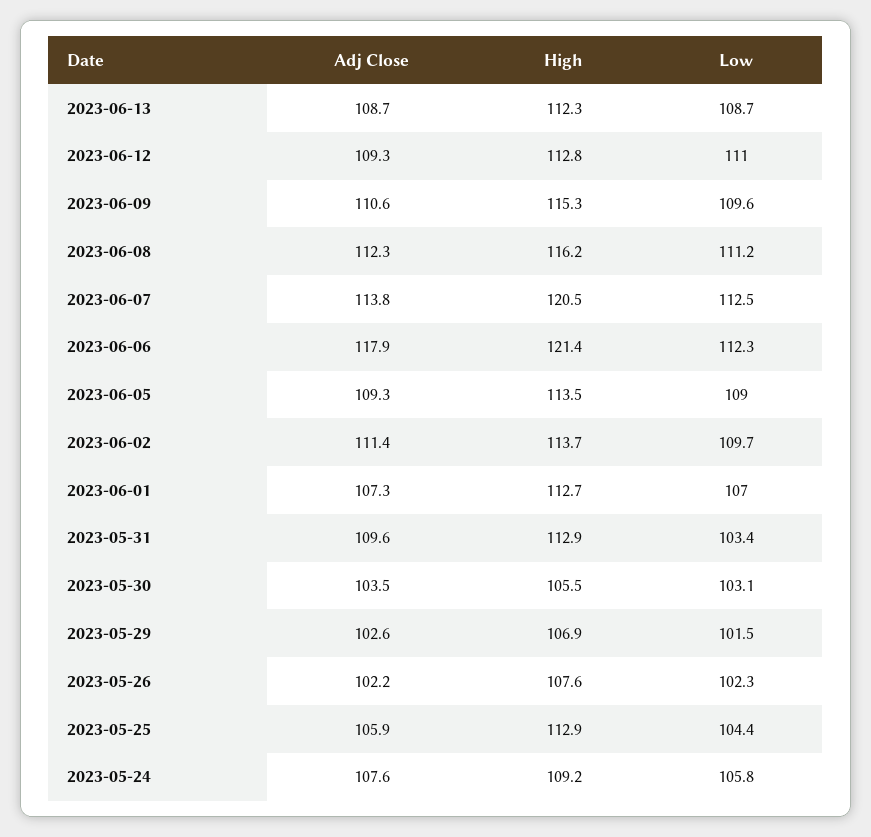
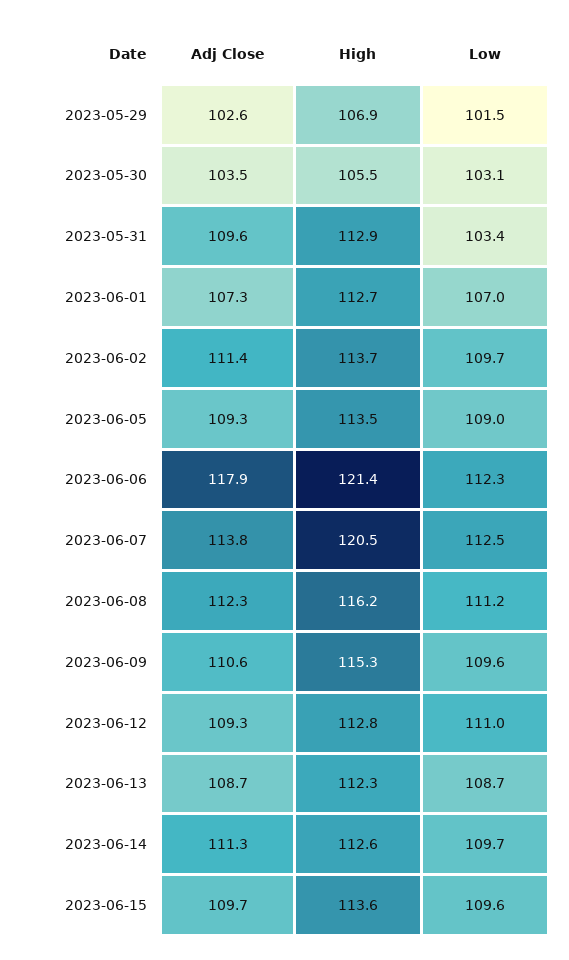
Adj Close, 2023-05-26: 102.2 -> none
High, 2023-05-26: 107.6 -> none
Low, 2023-05-26: 102.3 -> none
Adj Close, 2023-05-25: 105.9 -> none
High, 2023-05-25: 112.9 -> none
Low, 2023-05-25: 104.4 -> none
Adj Close, 2023-05-24: 107.6 -> none
High, 2023-05-24: 109.2 -> none
Low, 2023-05-24: 105.8 -> none
Adj Close, 2023-06-14: none -> 111.3
High, 2023-06-14: none -> 112.6
Low, 2023-06-14: none -> 109.7
Adj Close, 2023-06-15: none -> 109.7
High, 2023-06-15: none -> 113.6
Low, 2023-06-15: none -> 109.6

